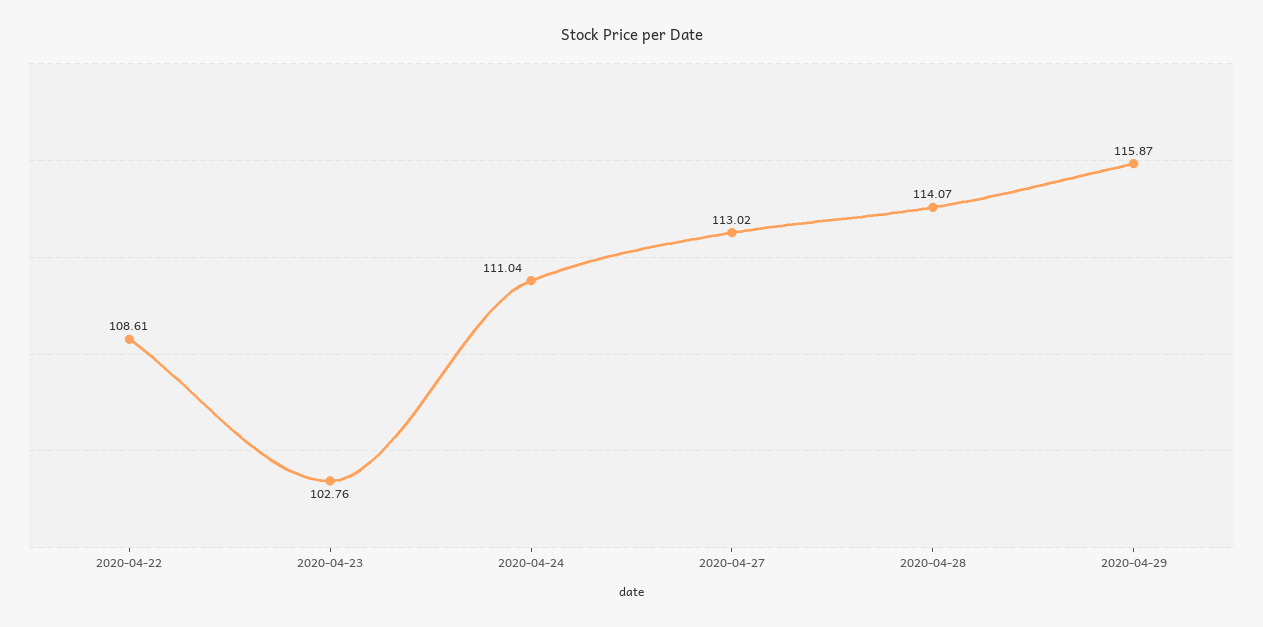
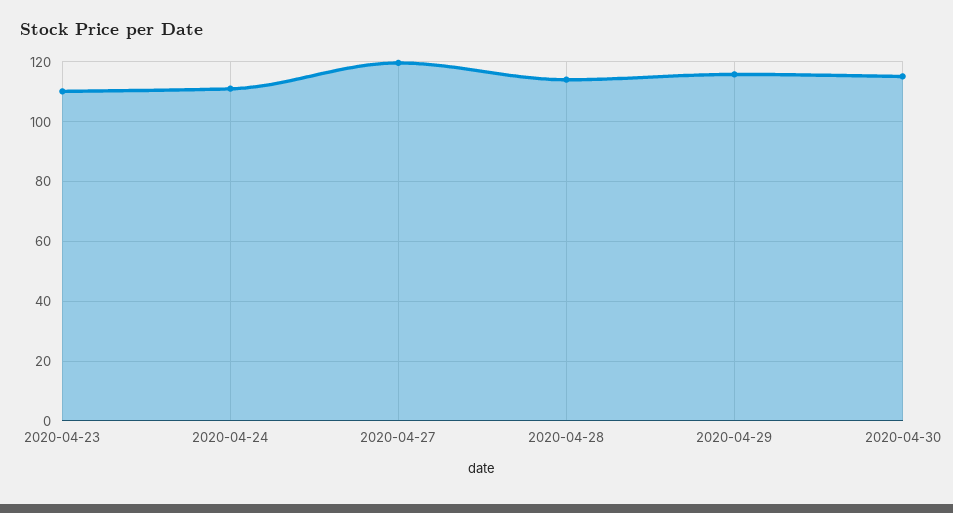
2020-04-22: 108.61 -> none
2020-04-23: 102.76 -> 110
2020-04-27: 113.02 -> 120
2020-04-30: none -> 115

